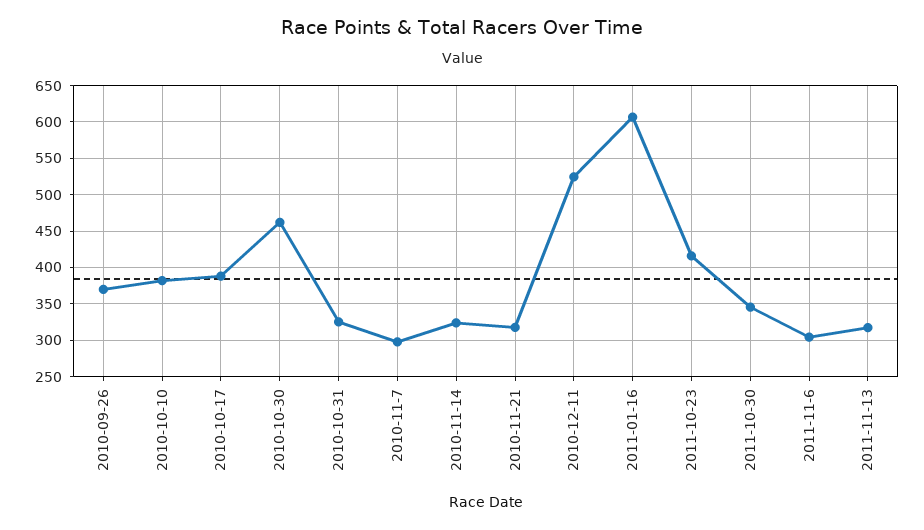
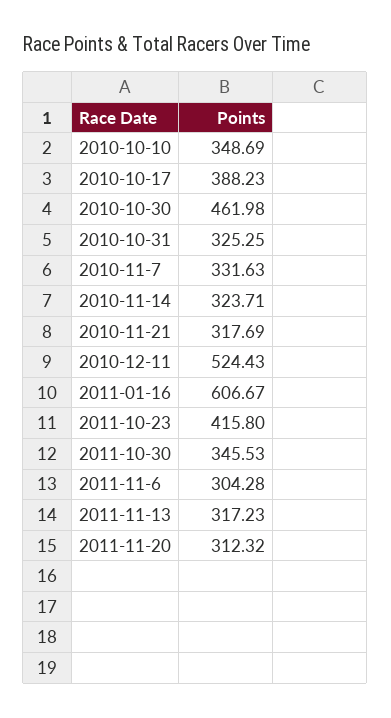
2010-09-26: 370 -> none
2010-10-10: 380 -> 348.69
2010-11-7: 300 -> 331.63
2011-11-20: none -> 312.32

